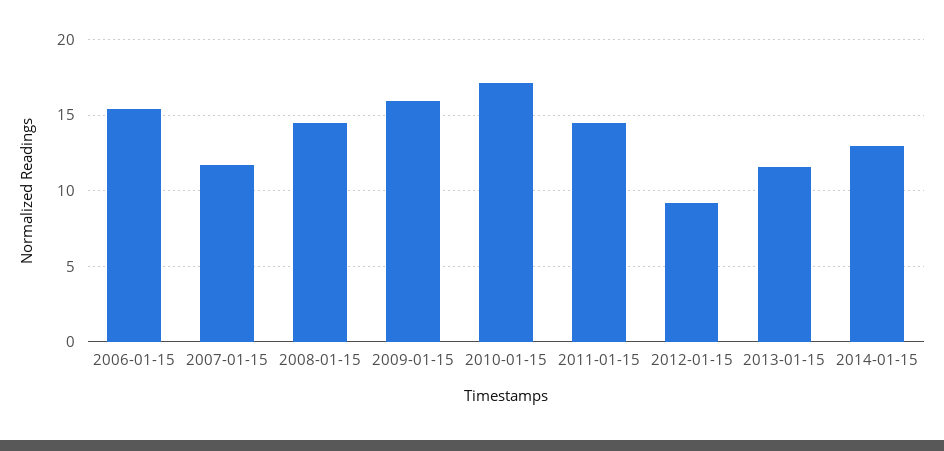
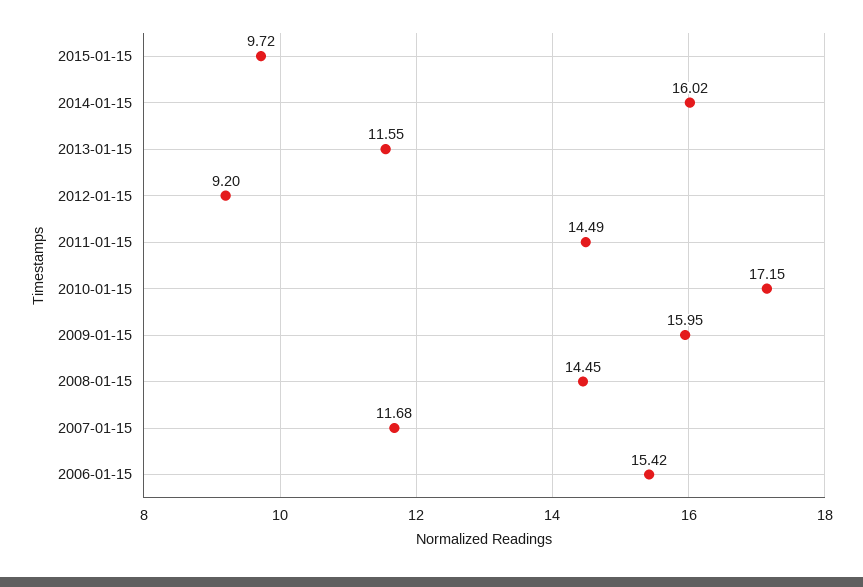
2014-01-15: 13 -> 16.02
2015-01-15: none -> 9.72

